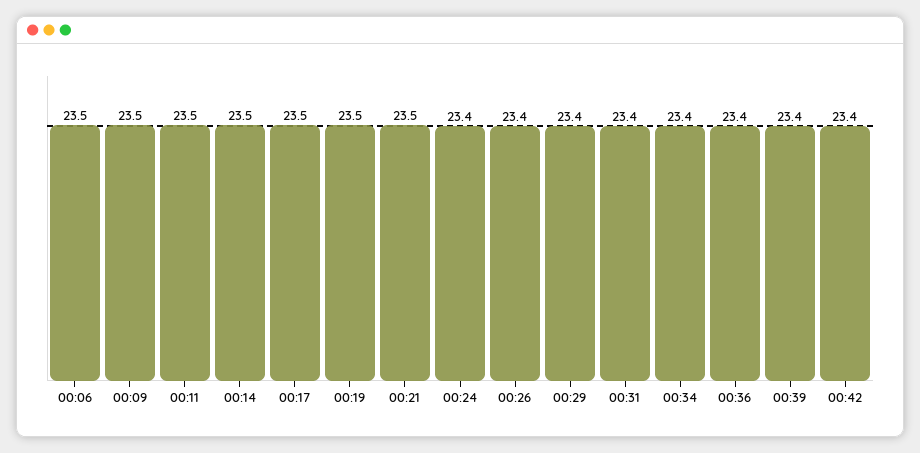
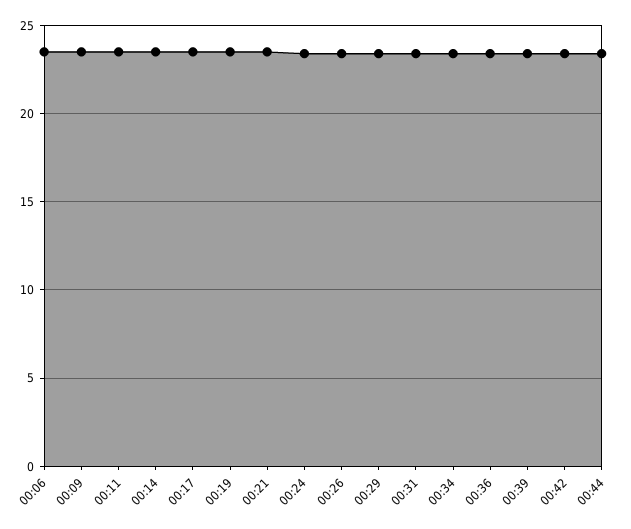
00:44: none -> 23.5

